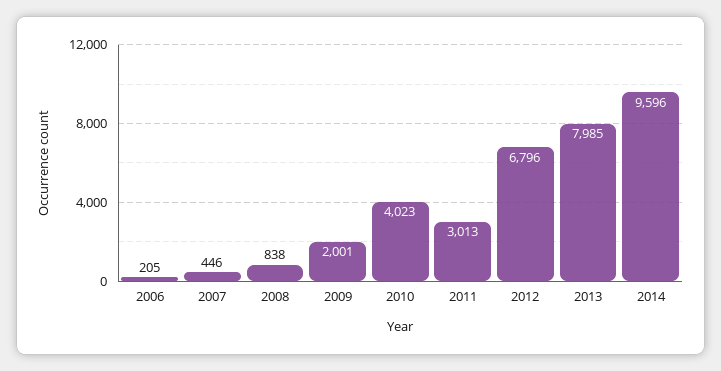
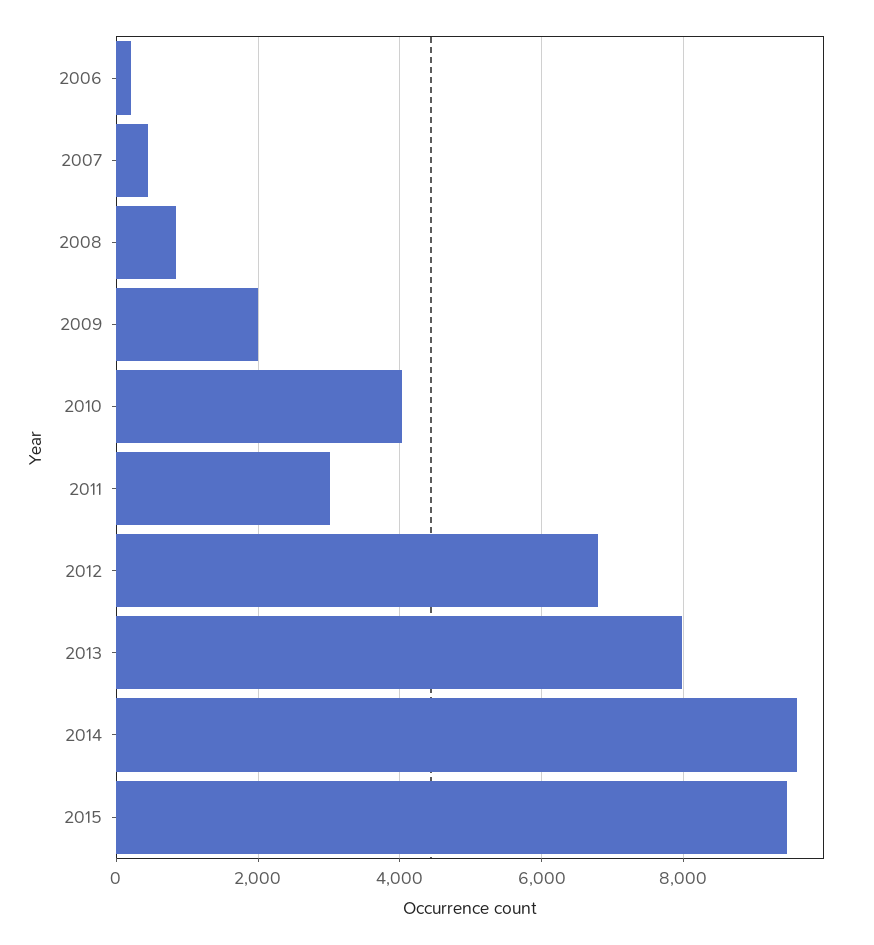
2015: none -> 9400

